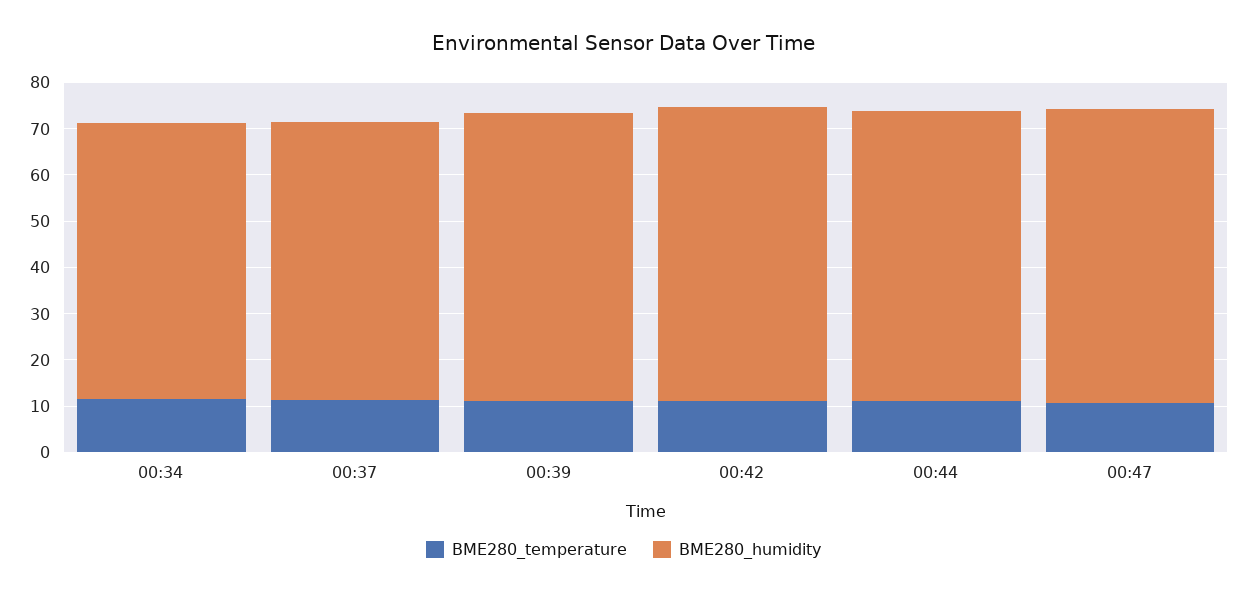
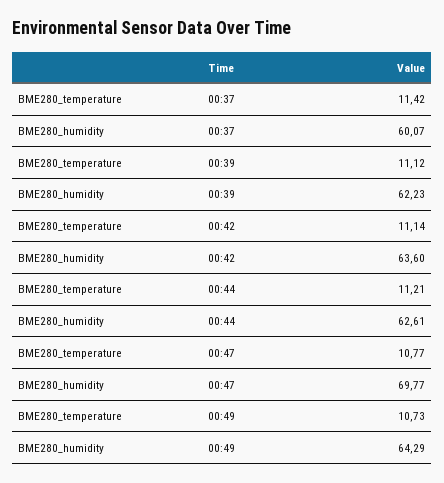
BME280_temperature, 00:34: 12 -> none
BME280_humidity, 00:34: 60 -> none
BME280_humidity, 00:47: 64 -> 69.77
BME280_temperature, 00:49: none -> 10.73
BME280_humidity, 00:49: none -> 64.29

